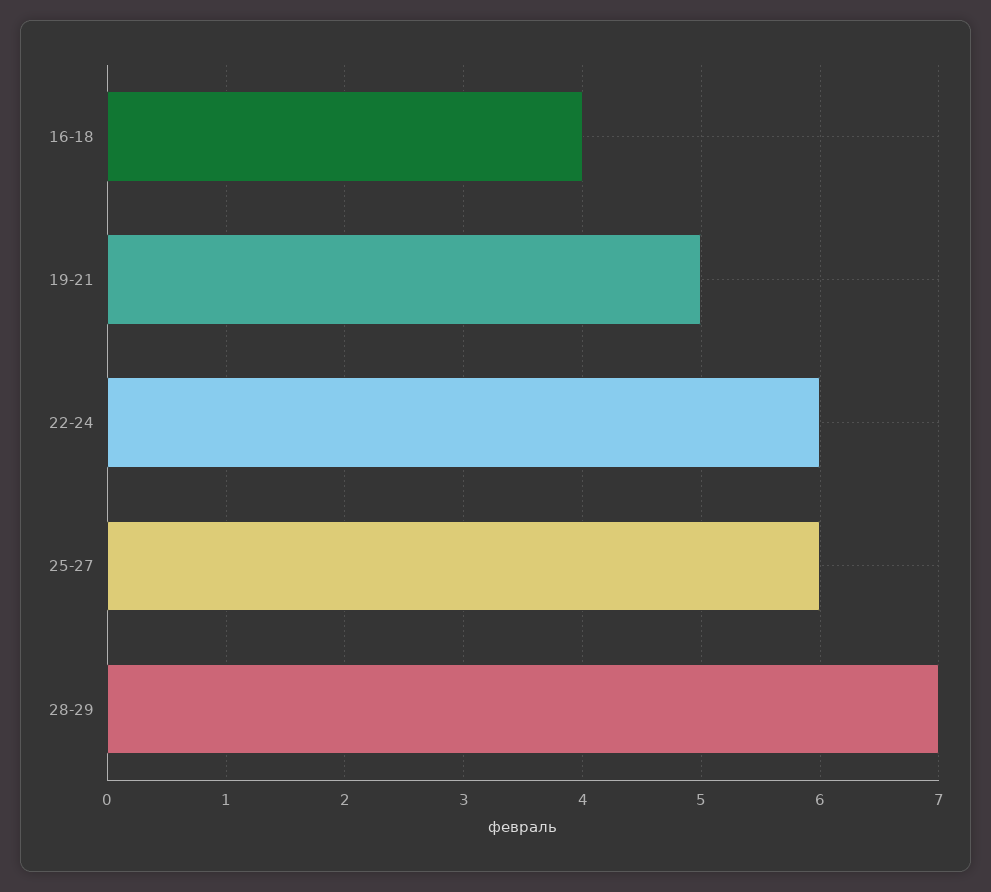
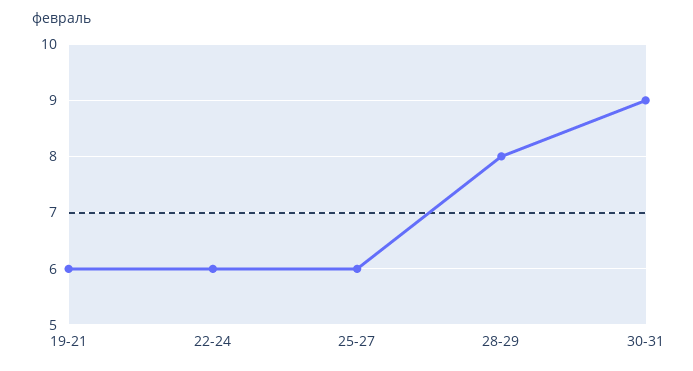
16-18: 4 -> none
19-21: 5 -> 6
28-29: 7 -> 8
30-31: none -> 9

